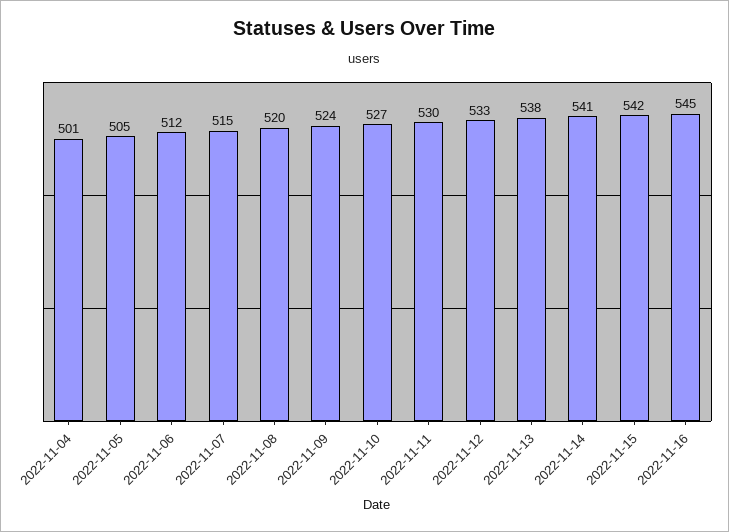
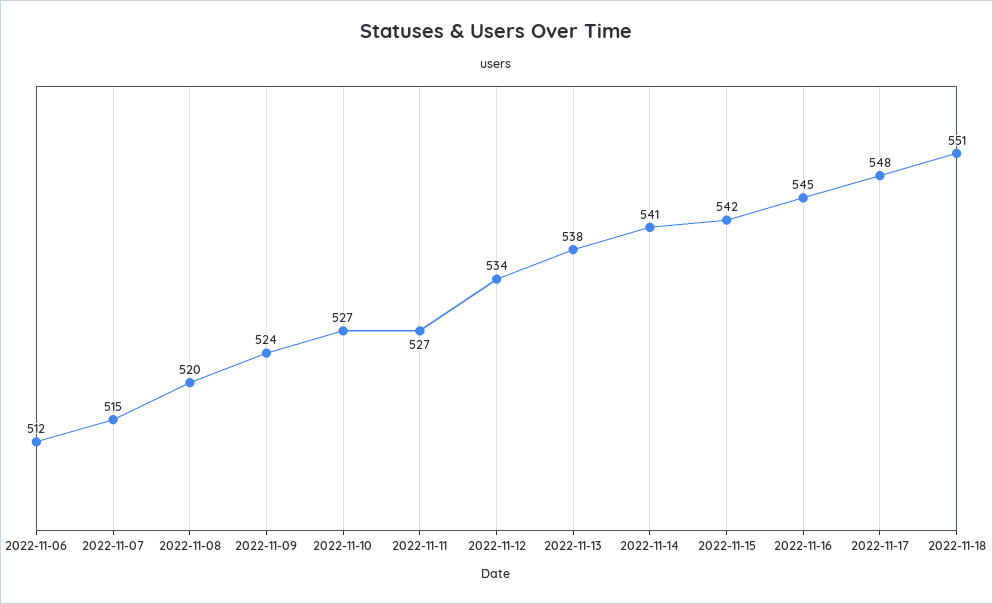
2022-11-04: 501 -> none
2022-11-05: 505 -> none
2022-11-11: 530 -> 527
2022-11-12: 533 -> 534
2022-11-17: none -> 548
2022-11-18: none -> 551

